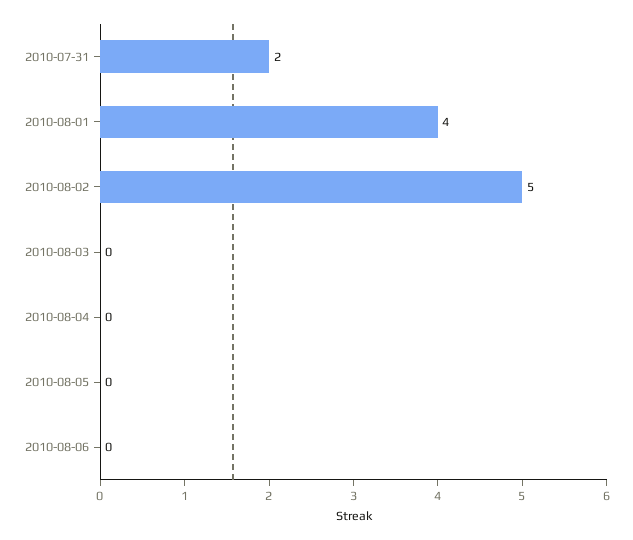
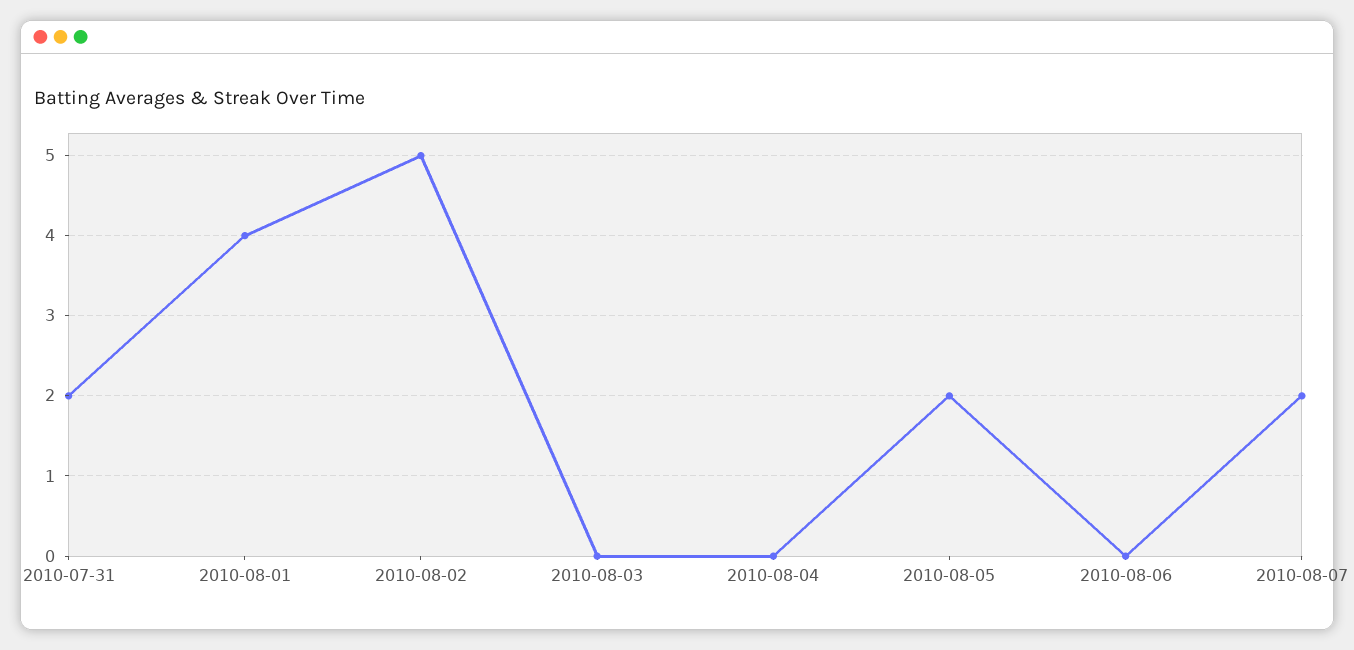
2010-08-05: 0 -> 2
2010-08-07: none -> 2

